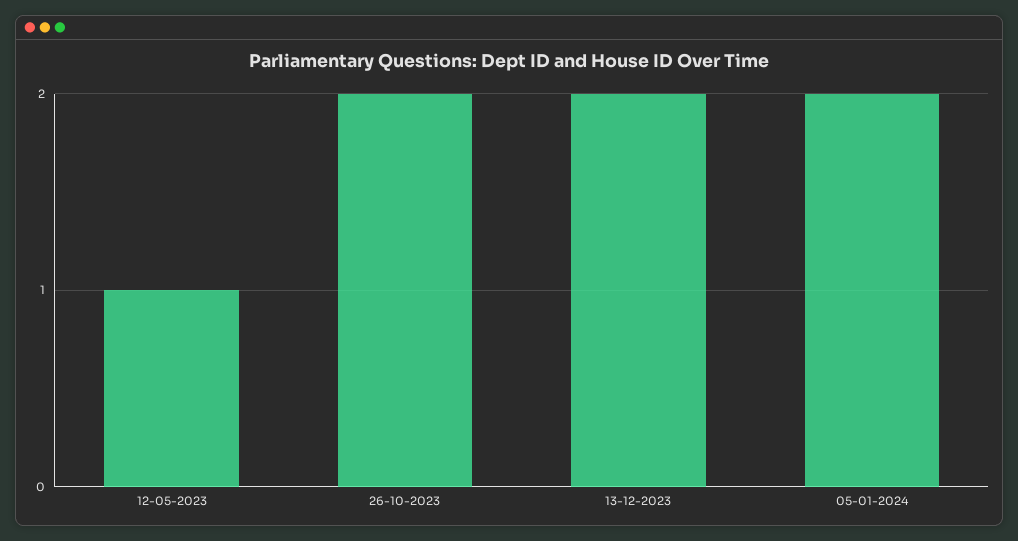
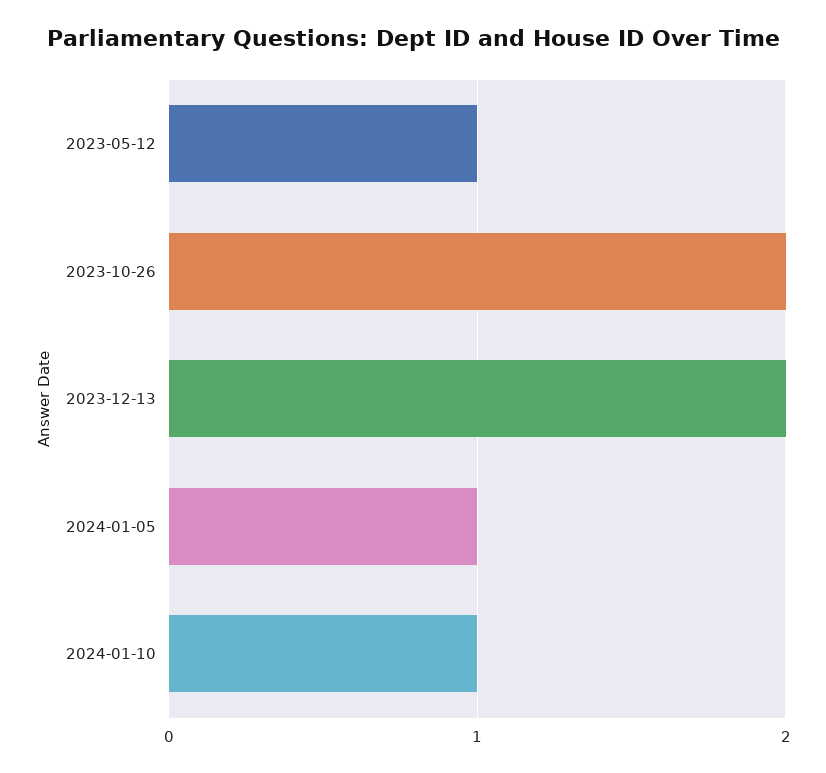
05-01-2024: 2 -> 1
2024-01-10: none -> 1

